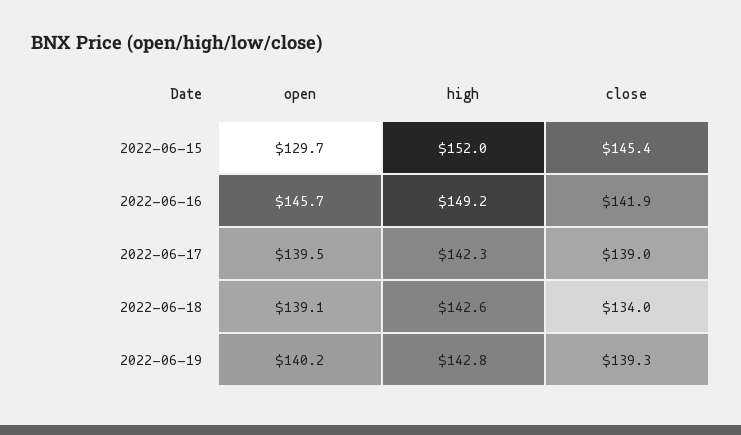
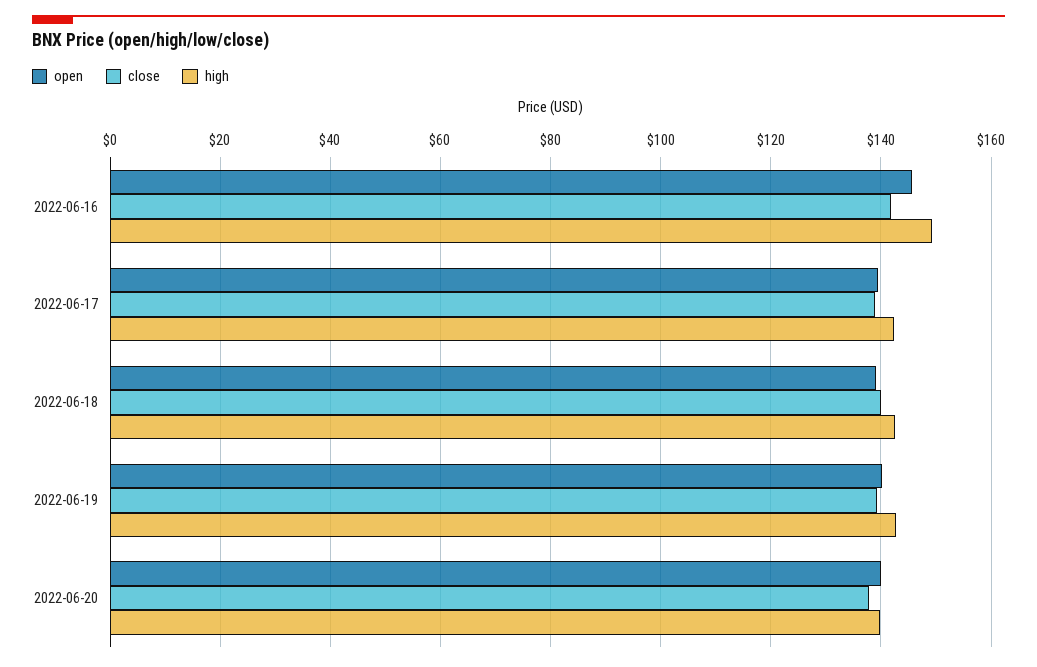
open, 2022-06-15: 129.7 -> none
high, 2022-06-15: 152 -> none
close, 2022-06-15: 145.4 -> none
close, 2022-06-18: 134 -> 140
open, 2022-06-20: none -> 140
close, 2022-06-20: none -> 138
high, 2022-06-20: none -> 140

